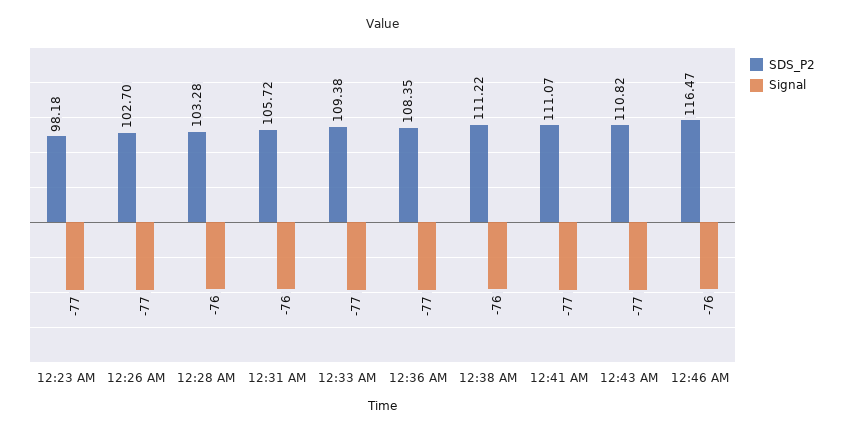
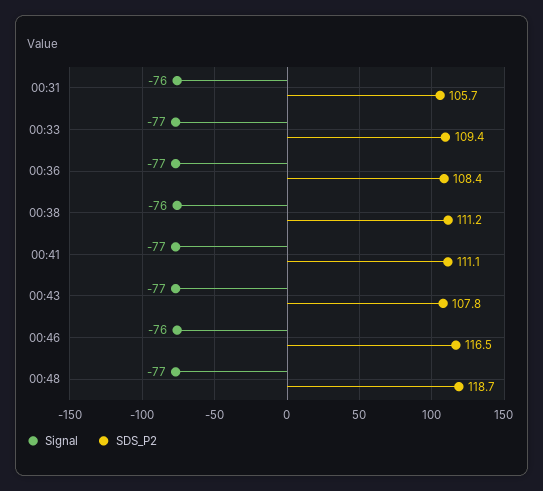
SDS_P2, 12:23 AM: 98.18 -> none
Signal, 12:23 AM: -77 -> none
SDS_P2, 12:26 AM: 102.7 -> none
Signal, 12:26 AM: -77 -> none
SDS_P2, 12:28 AM: 103.28 -> none
Signal, 12:28 AM: -76 -> none
SDS_P2, 12:43 AM: 110.82 -> 107.8
Signal, 00:48: none -> -77
SDS_P2, 00:48: none -> 118.7

